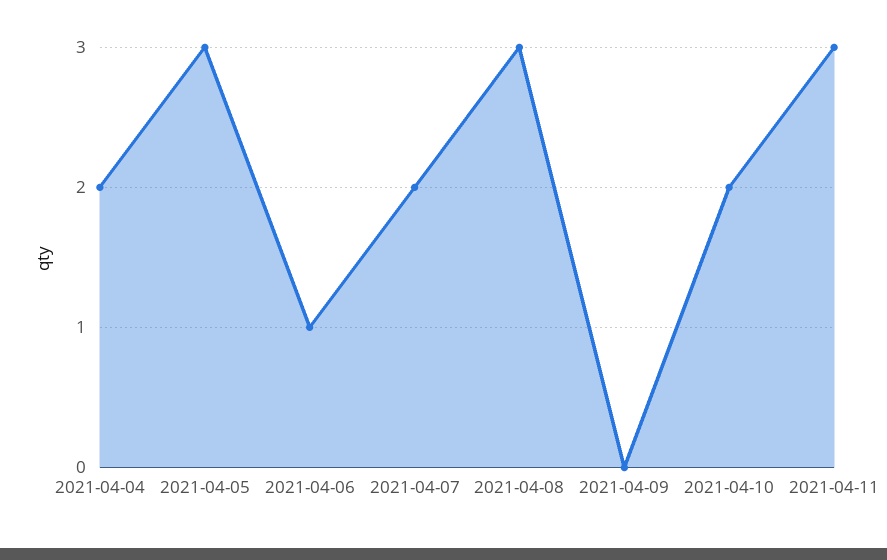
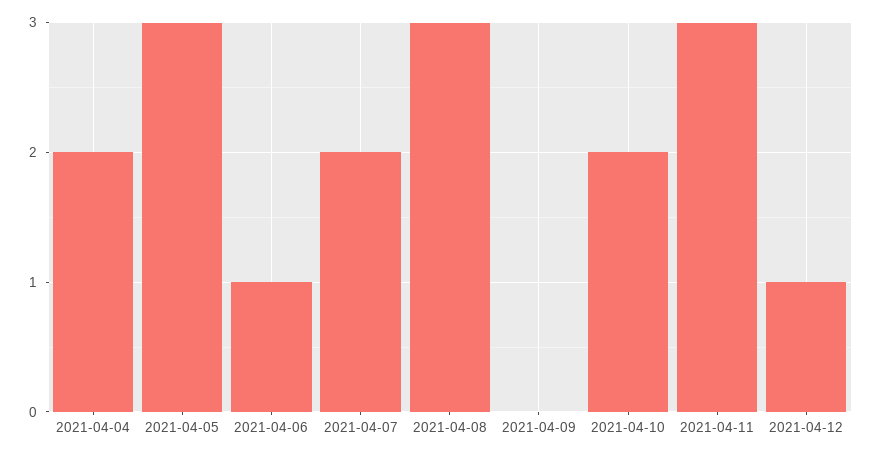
2021-04-12: none -> 1

